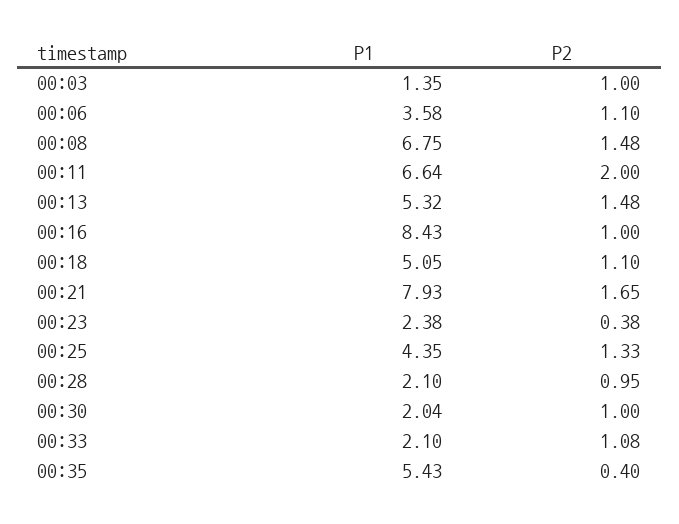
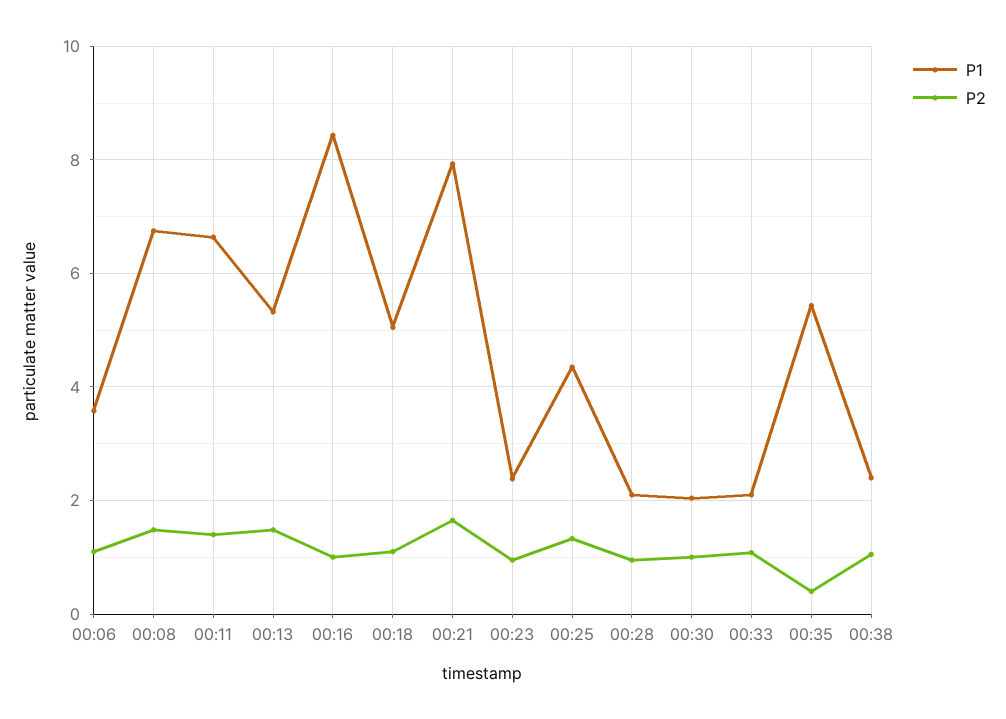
P1, 00:03: 1.35 -> none
P2, 00:03: 1 -> none
P2, 00:11: 2 -> 1.4
P2, 00:23: 0.38 -> 1
P1, 00:38: none -> 2.4
P2, 00:38: none -> 1

